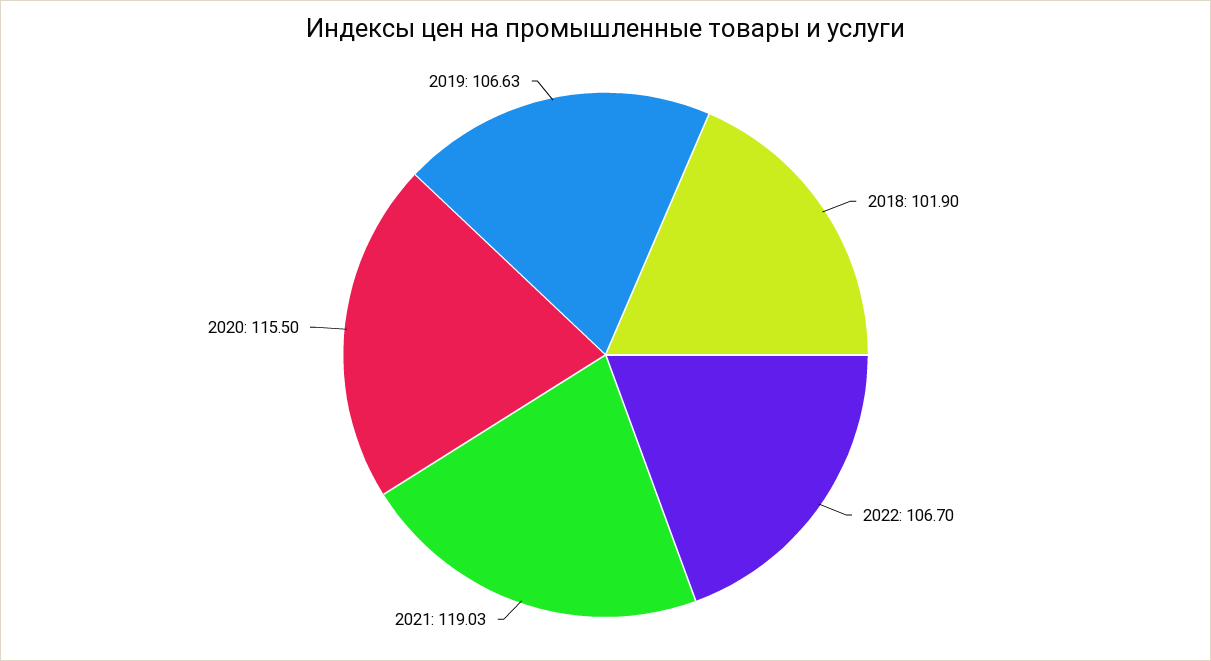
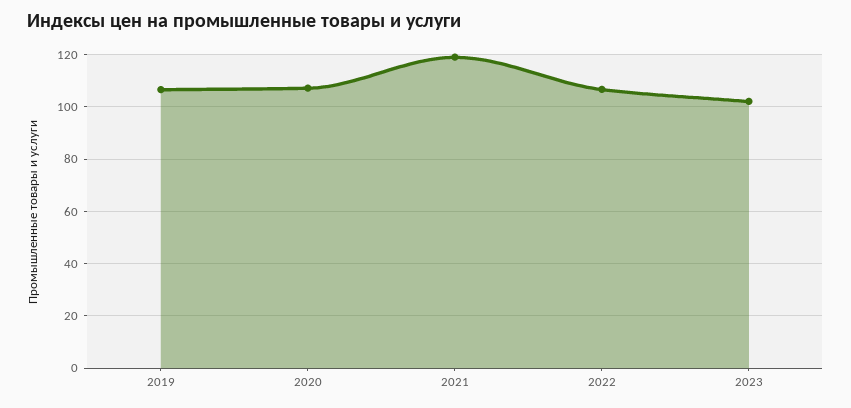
2018: 101.9 -> none
2020: 115.5 -> 107.5
2023: none -> 102.5

